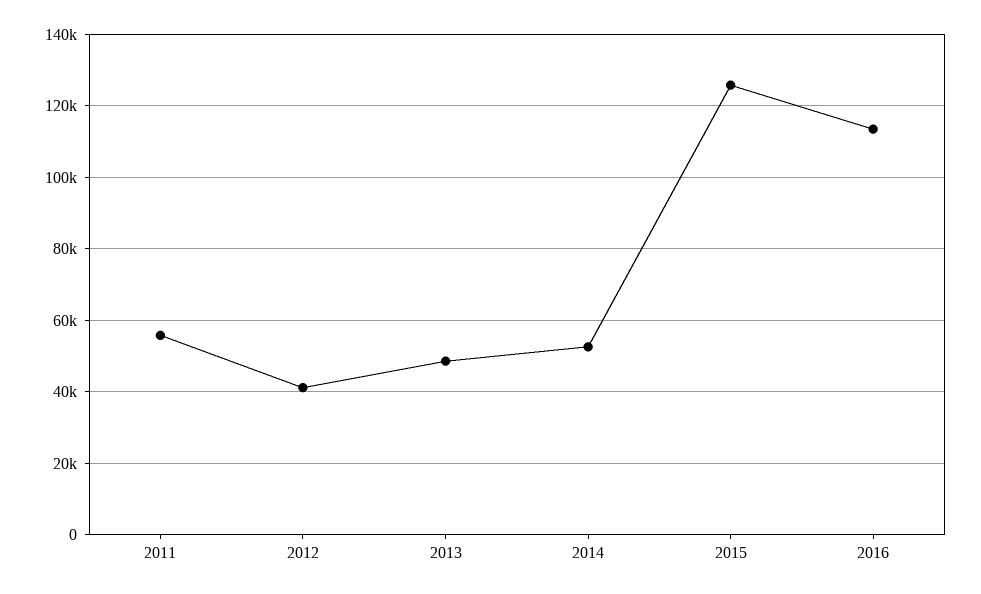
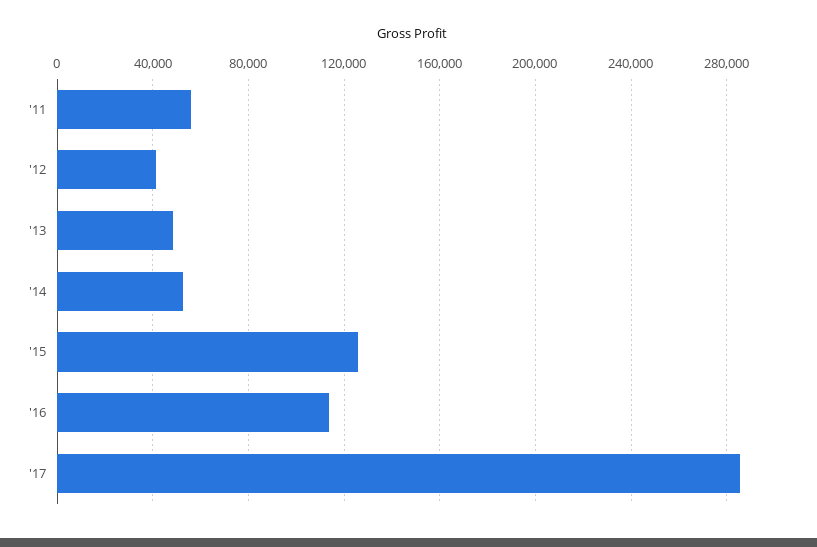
'17: none -> 285000

